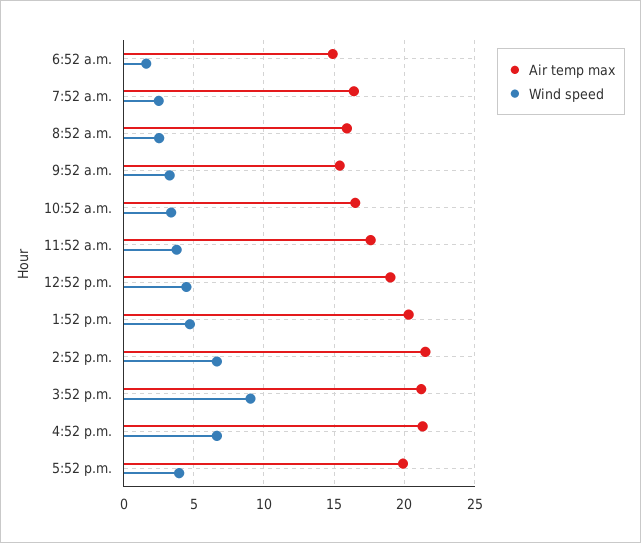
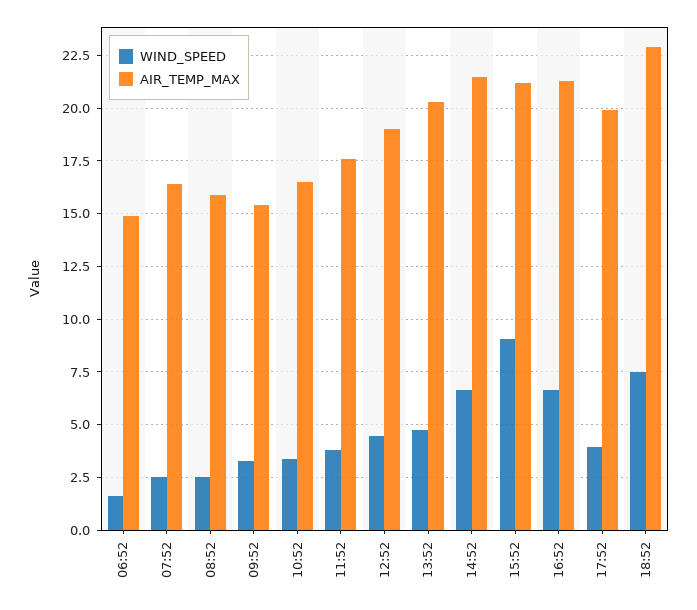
Wind speed, 18:52: none -> 7.5
Air temp max, 18:52: none -> 23

